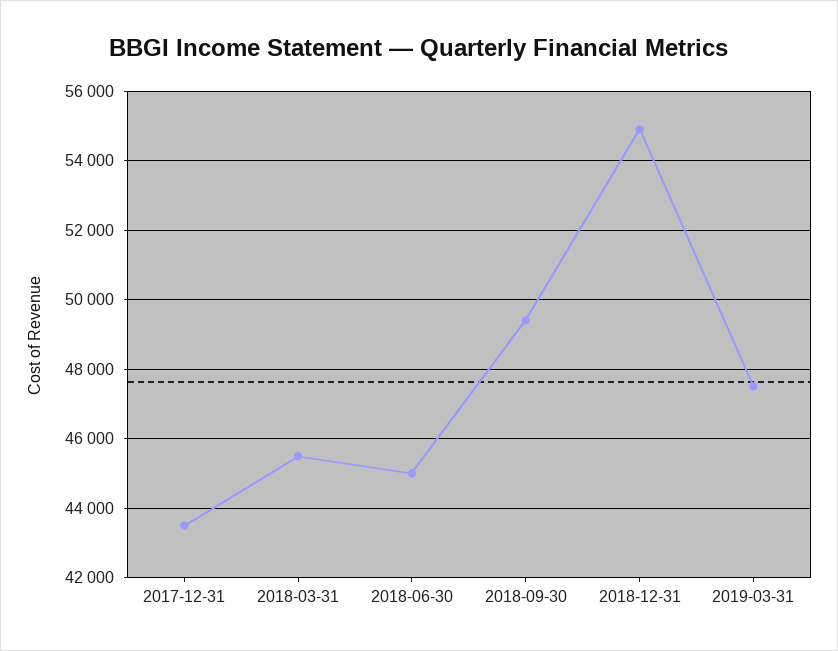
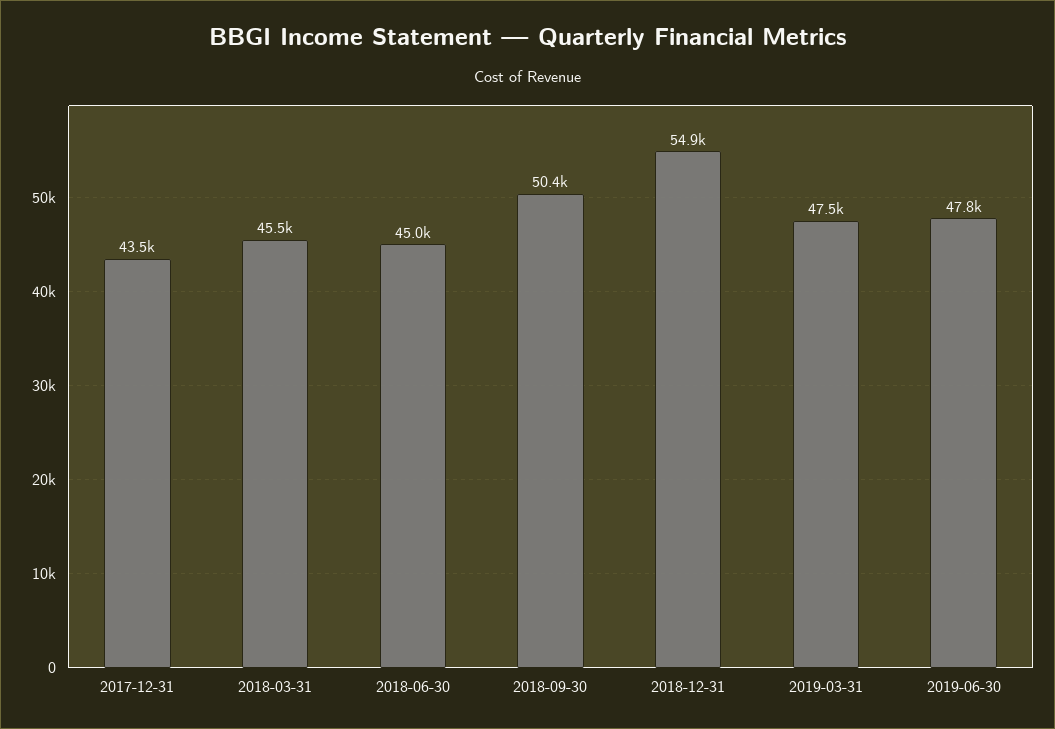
2018-09-30: 49400 -> 50400
2019-06-30: none -> 47800

